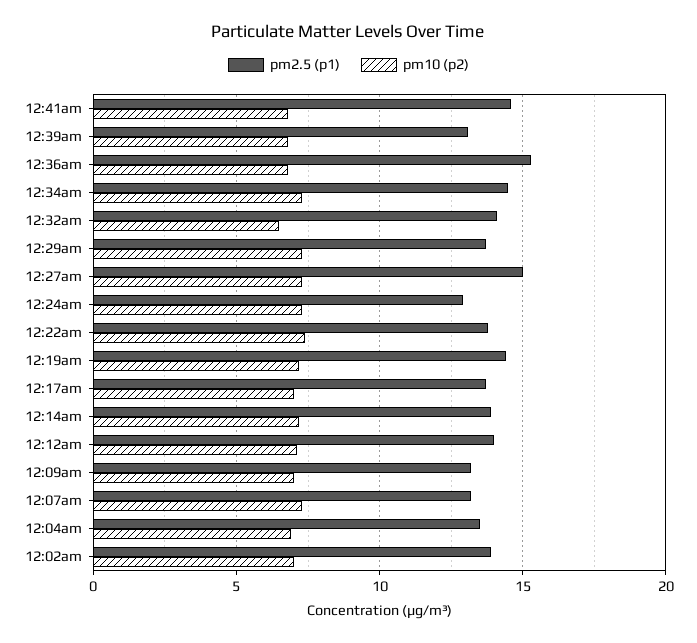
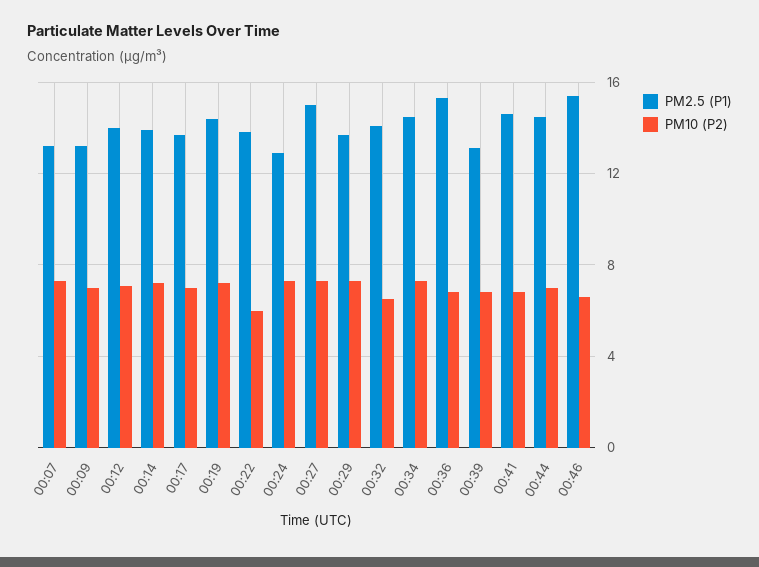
pm10 (p2), 12:22am: 7.5 -> 6
pm2.5 (p1), 12:04am: 13.5 -> none
pm10 (p2), 12:04am: 7 -> none
pm2.5 (p1), 12:02am: 14 -> none
pm10 (p2), 12:02am: 7 -> none
pm2.5 (p1), 00:44: none -> 14.5
pm10 (p2), 00:44: none -> 7
pm2.5 (p1), 00:46: none -> 15.5
pm10 (p2), 00:46: none -> 6.5

